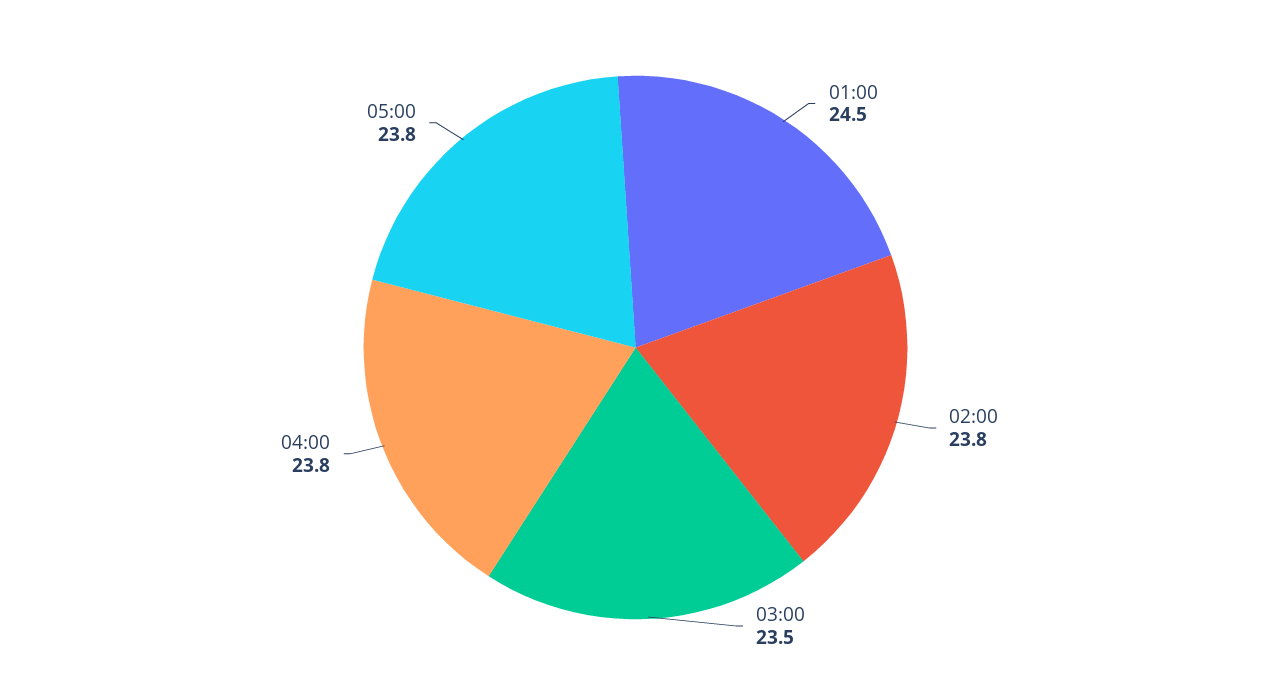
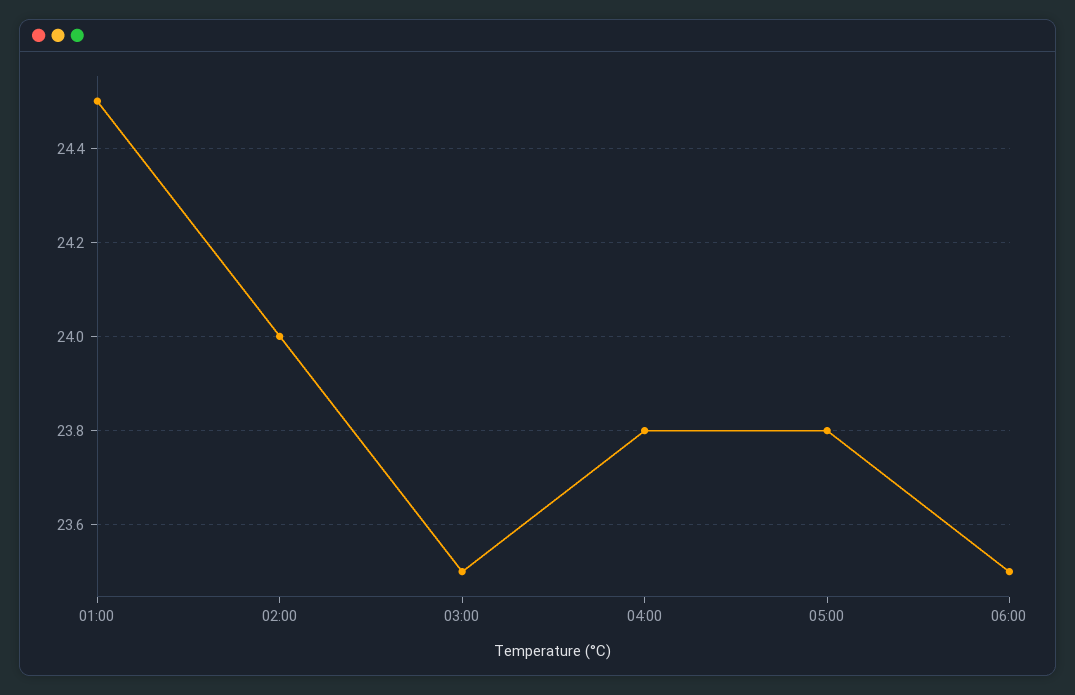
02:00: 23.8 -> 24
06:00: none -> 23.5

